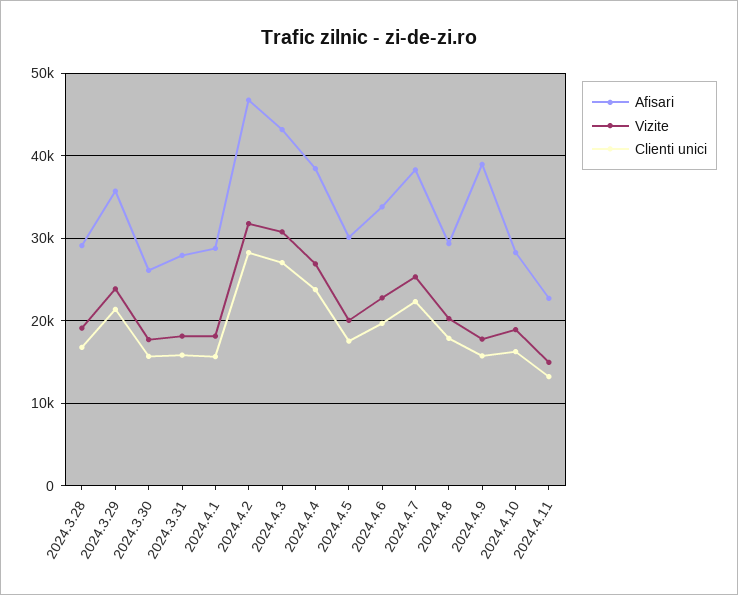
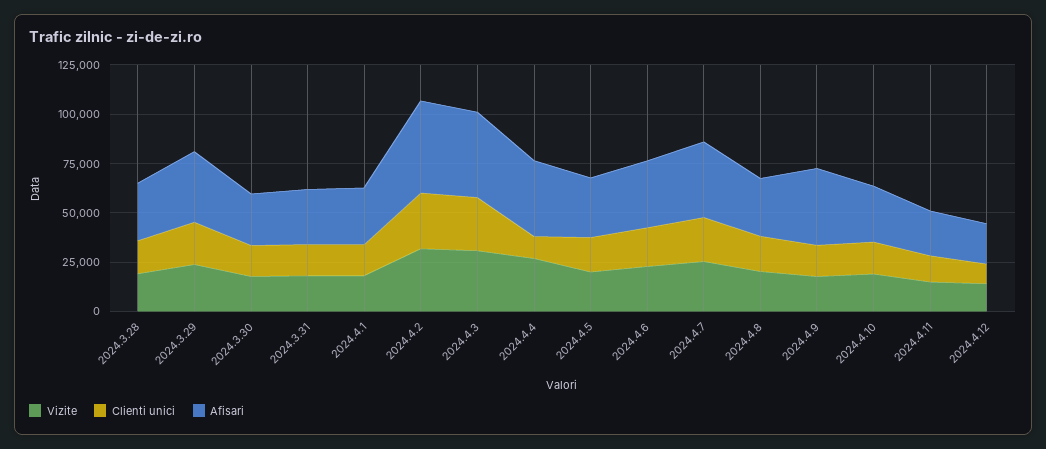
Clienti unici, 2024.4.4: 24000 -> 10000
Vizite, 2024.4.12: none -> 15000
Clienti unici, 2024.4.12: none -> 10000
Afisari, 2024.4.12: none -> 20000

